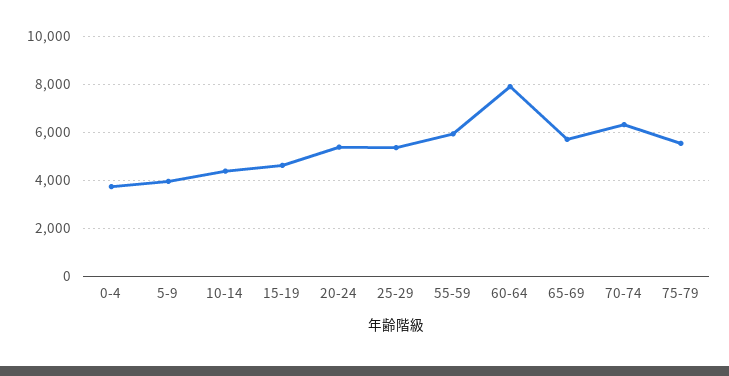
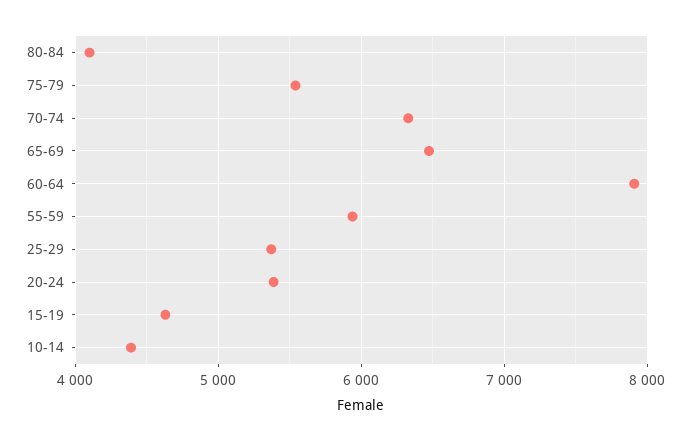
0-4: 3750 -> none
5-9: 4000 -> none
65-69: 5750 -> 6500
80-84: none -> 4100

